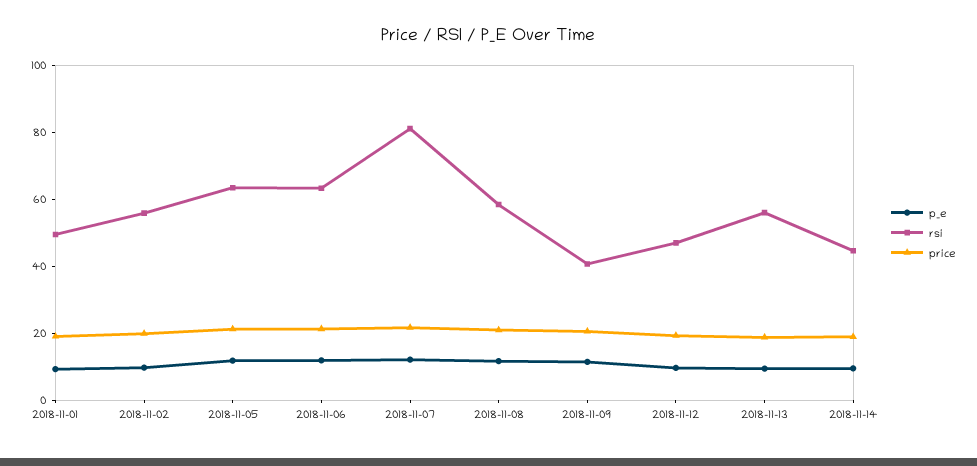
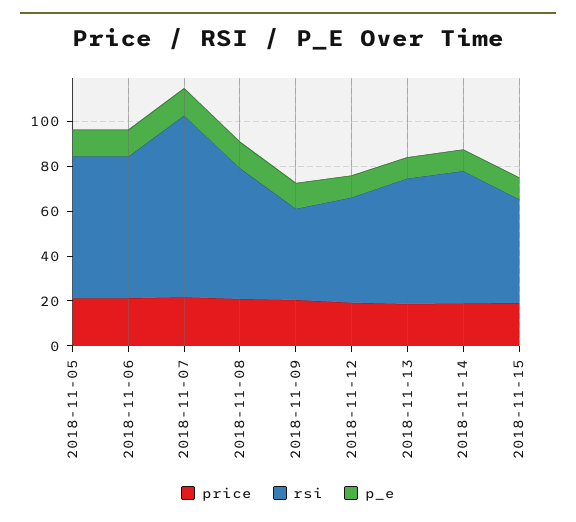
p_e, 2018-11-01: 10 -> none
rsi, 2018-11-01: 50 -> none
price, 2018-11-01: 20 -> none
p_e, 2018-11-02: 10 -> none
rsi, 2018-11-02: 55 -> none
price, 2018-11-02: 20 -> none
rsi, 2018-11-14: 45 -> 60
price, 2018-11-15: none -> 20
rsi, 2018-11-15: none -> 45
p_e, 2018-11-15: none -> 10

